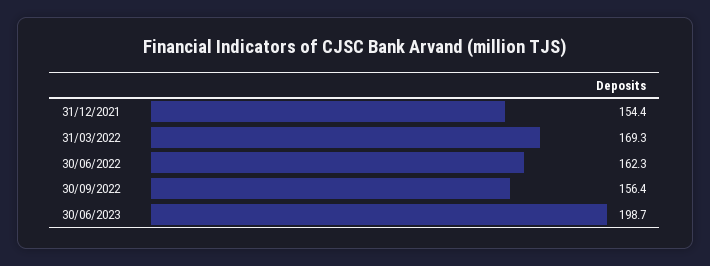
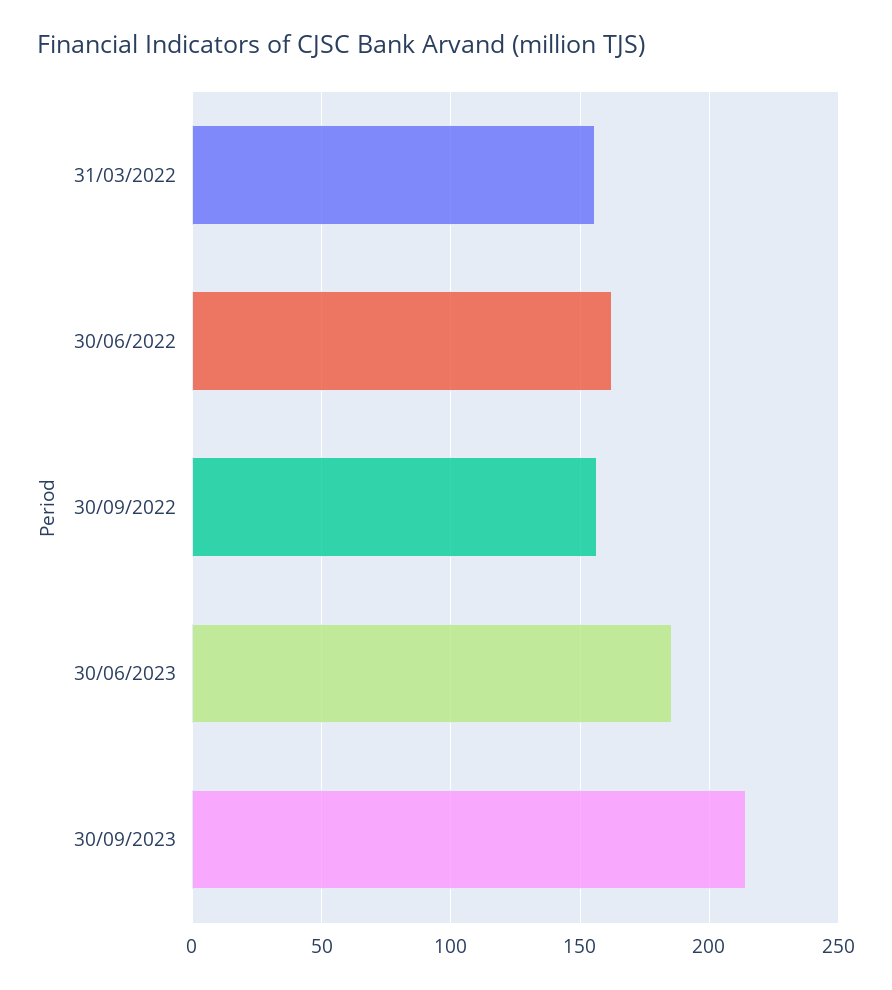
31/12/2021: 154.4 -> none
31/03/2022: 169.3 -> 155
30/06/2023: 198.7 -> 185
30/09/2023: none -> 215

